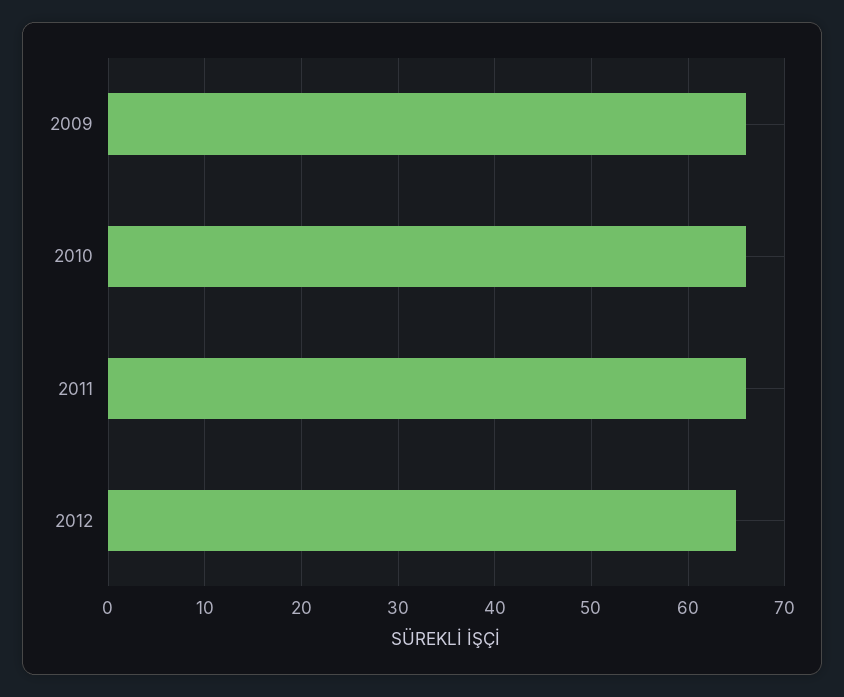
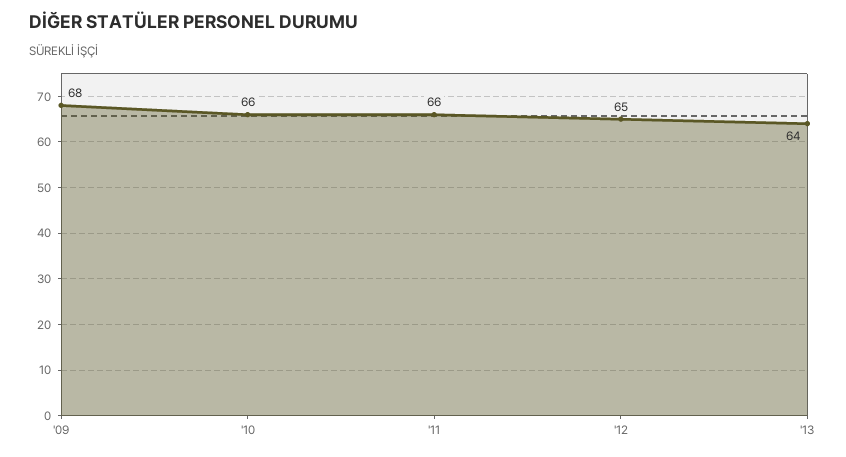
2009: 66 -> 68
'13: none -> 64

